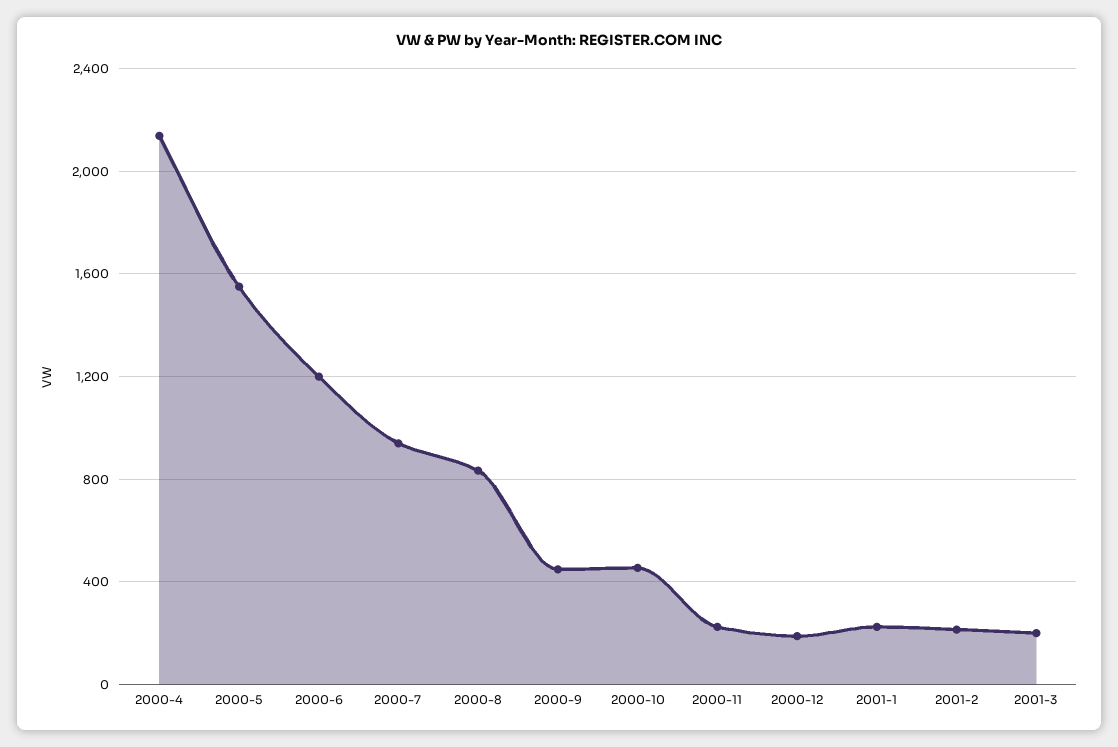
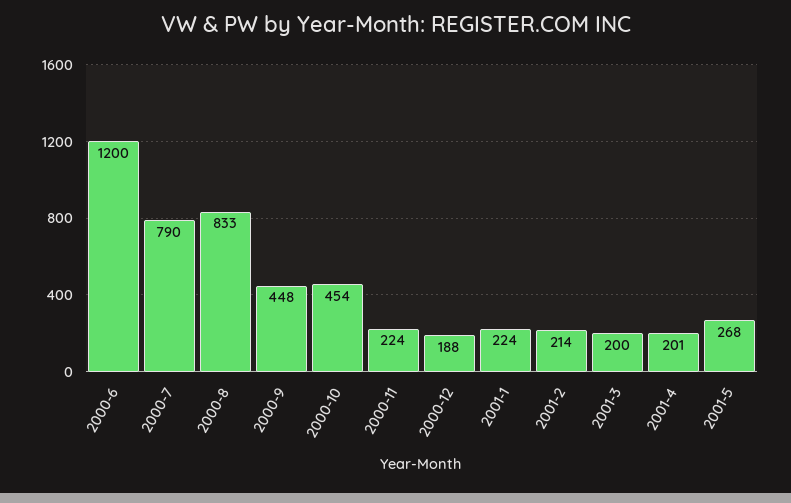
2000-4: 2150 -> none
2000-5: 1550 -> none
2000-7: 950 -> 790
2001-4: none -> 201
2001-5: none -> 268

